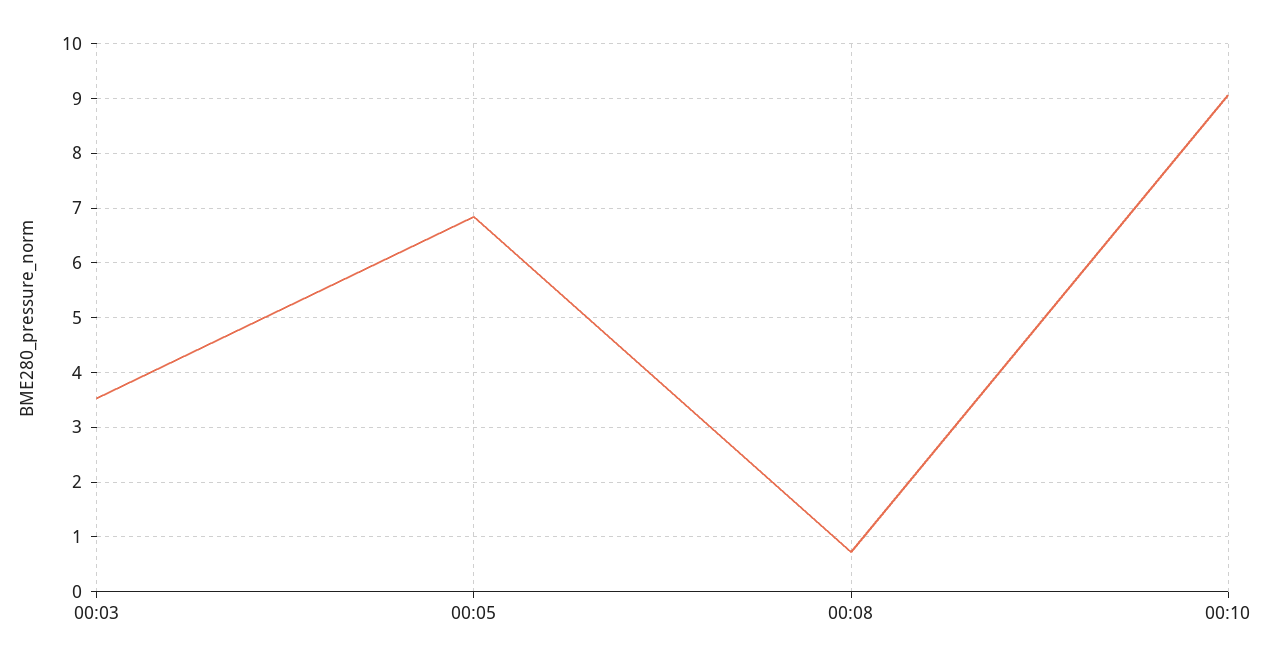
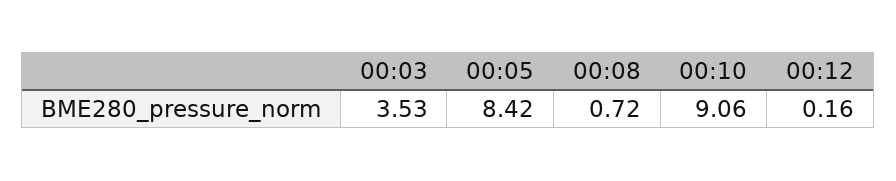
00:05: 6.8 -> 8.42
00:12: none -> 0.16

